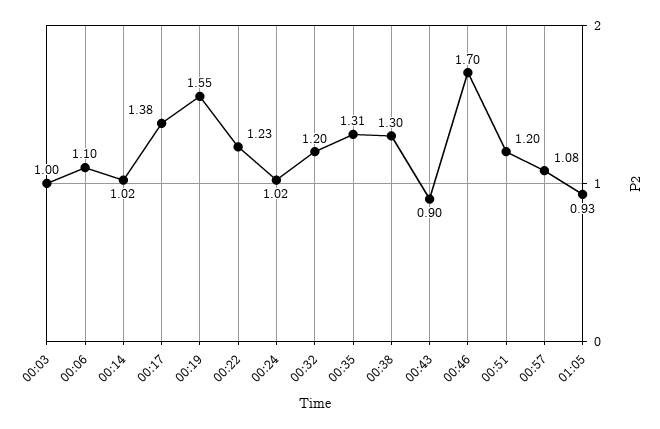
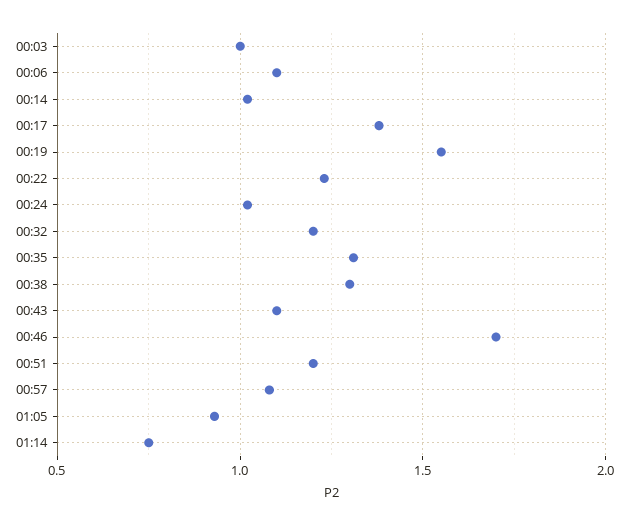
00:43: 0.9 -> 1.1
01:14: none -> 0.75

